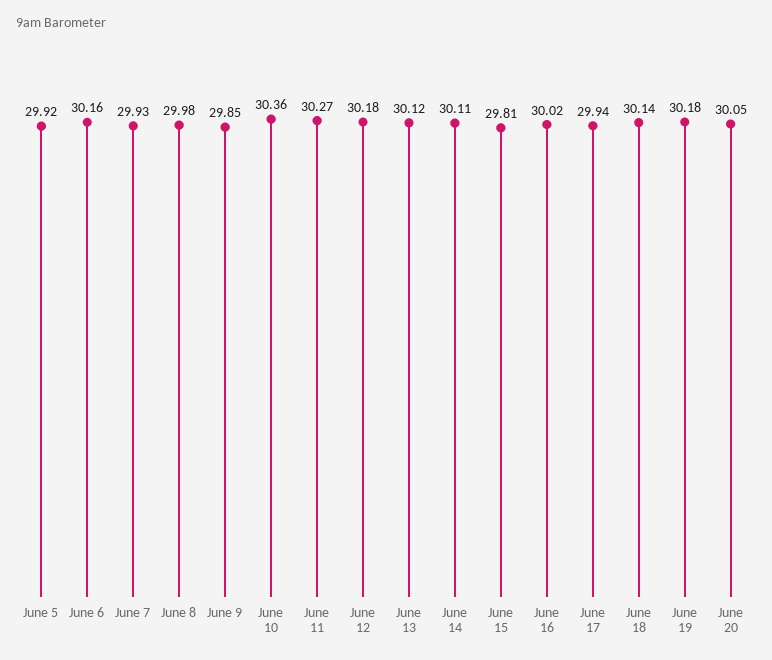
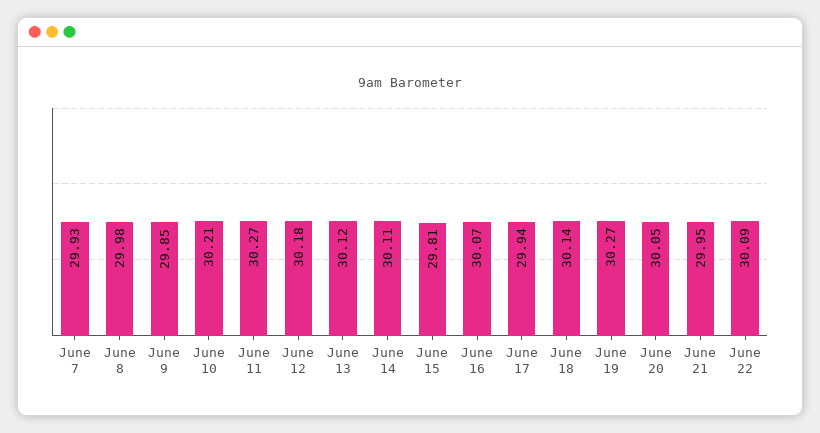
June 5: 29.92 -> none
June 6: 30.16 -> none
June 10: 30.36 -> 30.21
June 16: 30.02 -> 30.07
June 19: 30.18 -> 30.27
June 21: none -> 29.95
June 22: none -> 30.09

